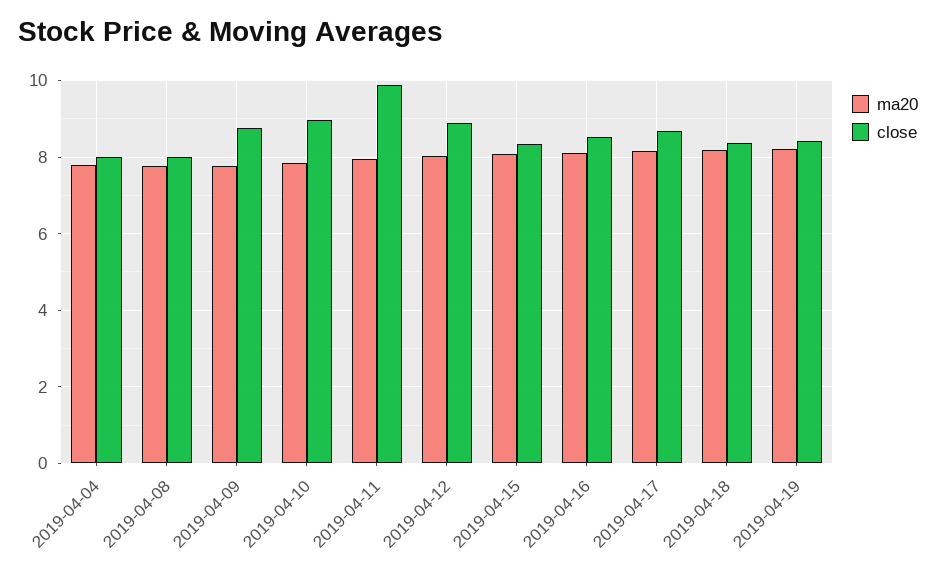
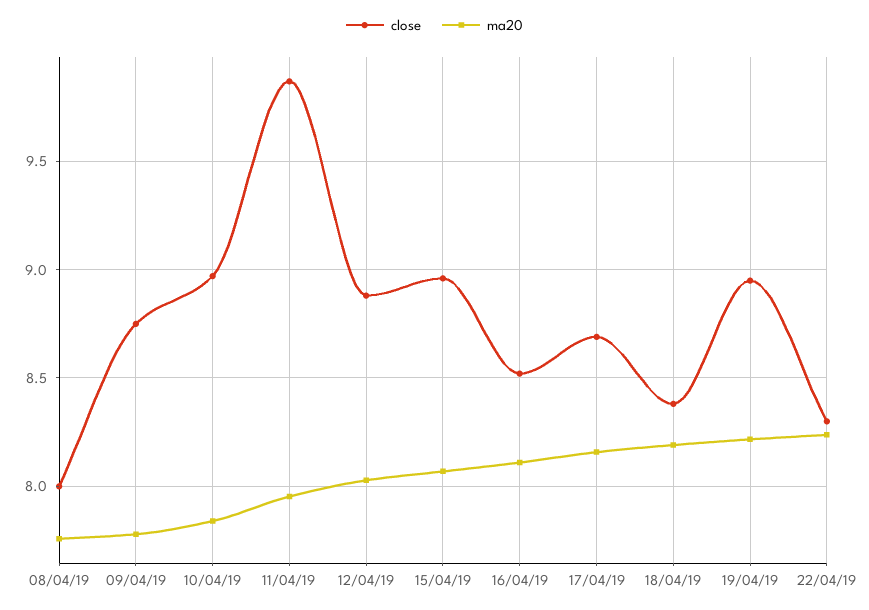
ma20, 2019-04-04: 7.8 -> none
close, 2019-04-04: 8 -> none
close, 2019-04-15: 8.4 -> 8.95
close, 2019-04-19: 8.4 -> 8.95
close, 22/04/19: none -> 8.3
ma20, 22/04/19: none -> 8.25

